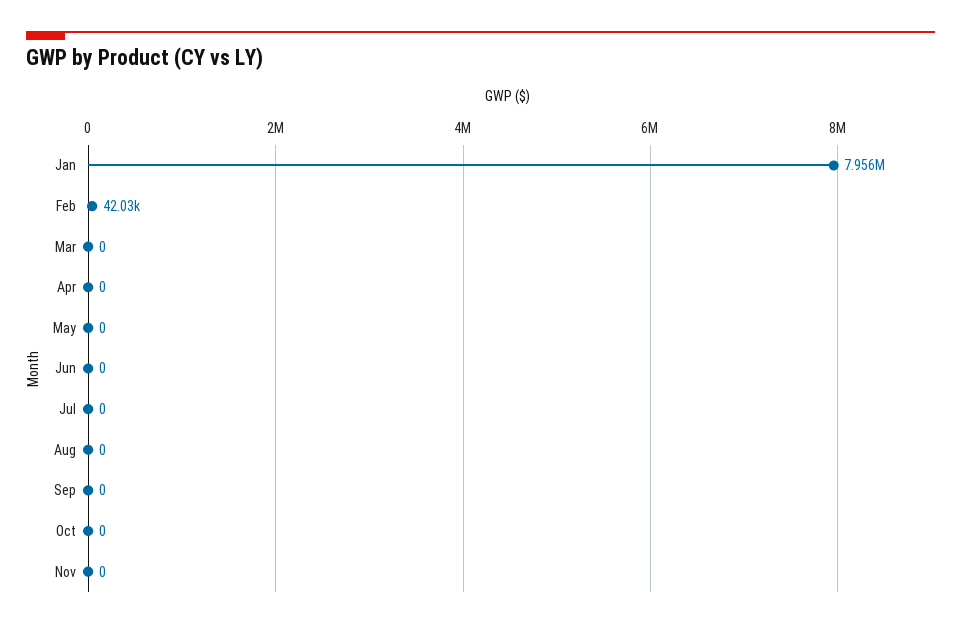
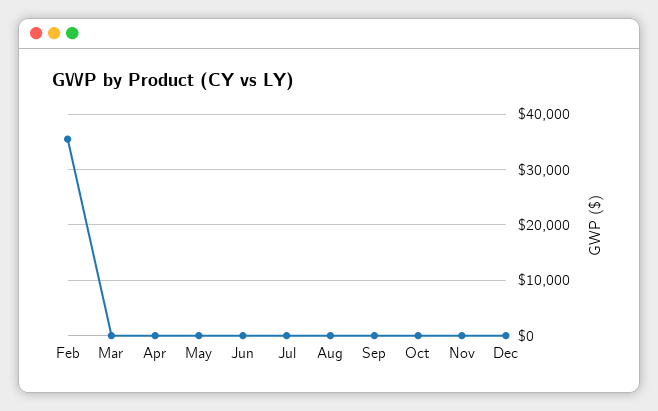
Jan: 7956000 -> none
Feb: 42030 -> 36000
Dec: none -> 0

